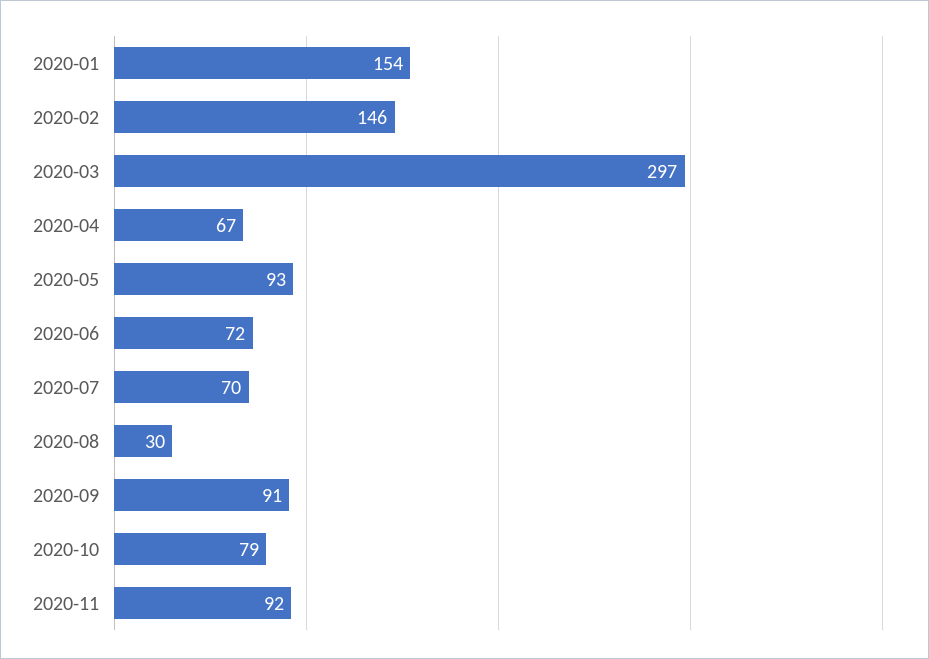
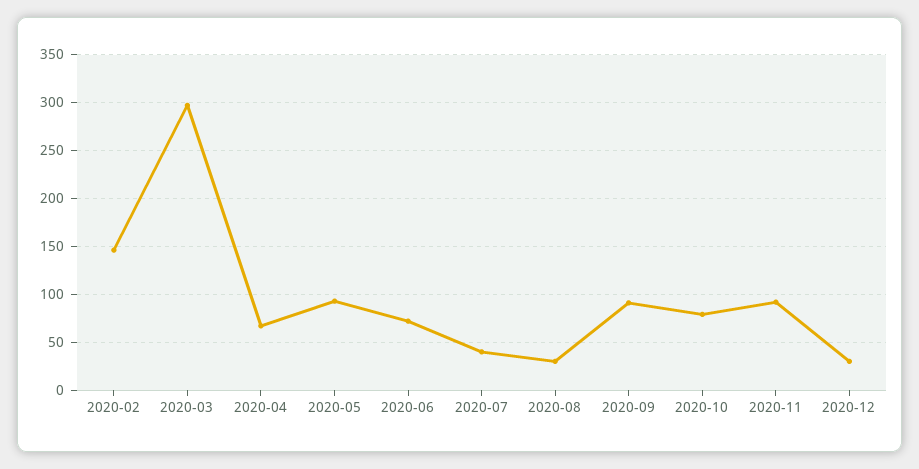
2020-01: 154 -> none
2020-07: 70 -> 40
2020-12: none -> 30

